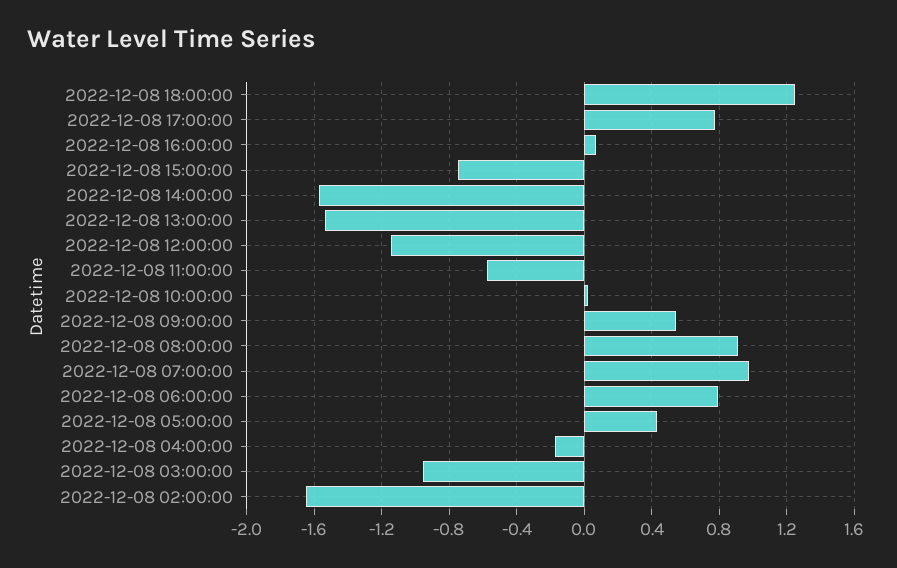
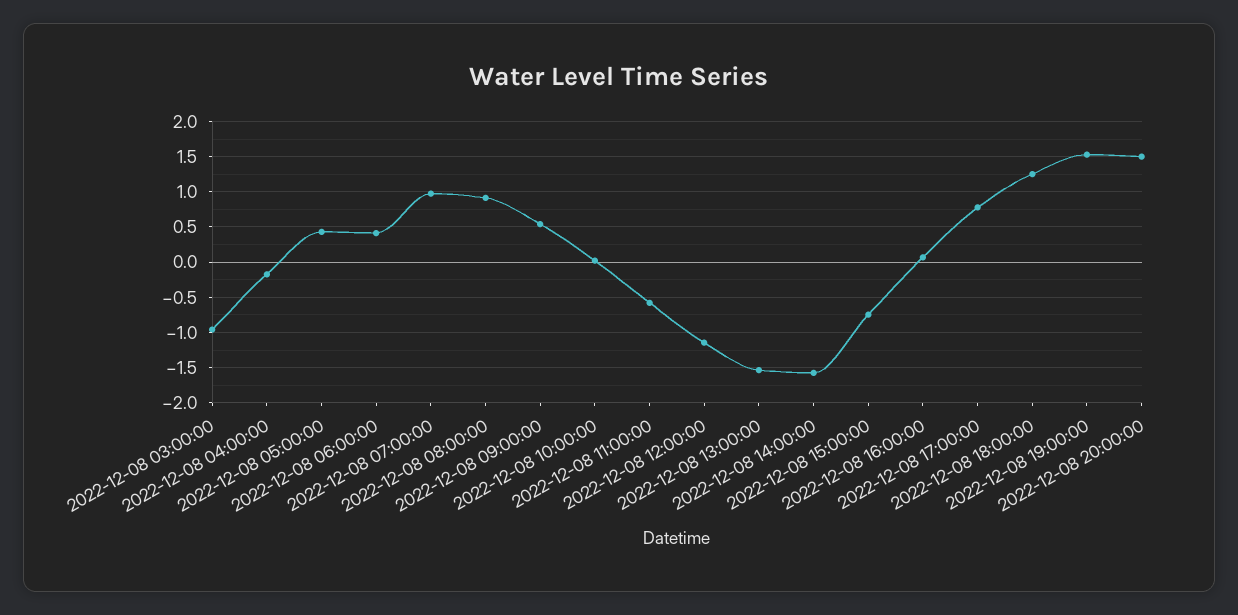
2022-12-08 06:00:00: 0.8 -> 0.4
2022-12-08 02:00:00: -1.65 -> none
2022-12-08 19:00:00: none -> 1.5
2022-12-08 20:00:00: none -> 1.5

